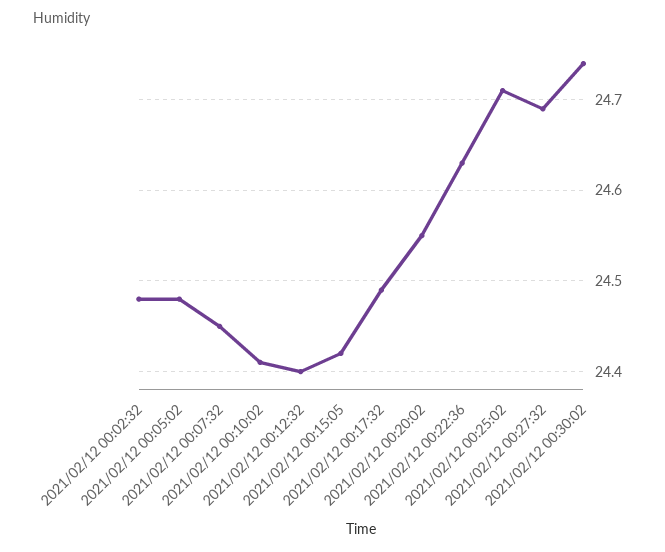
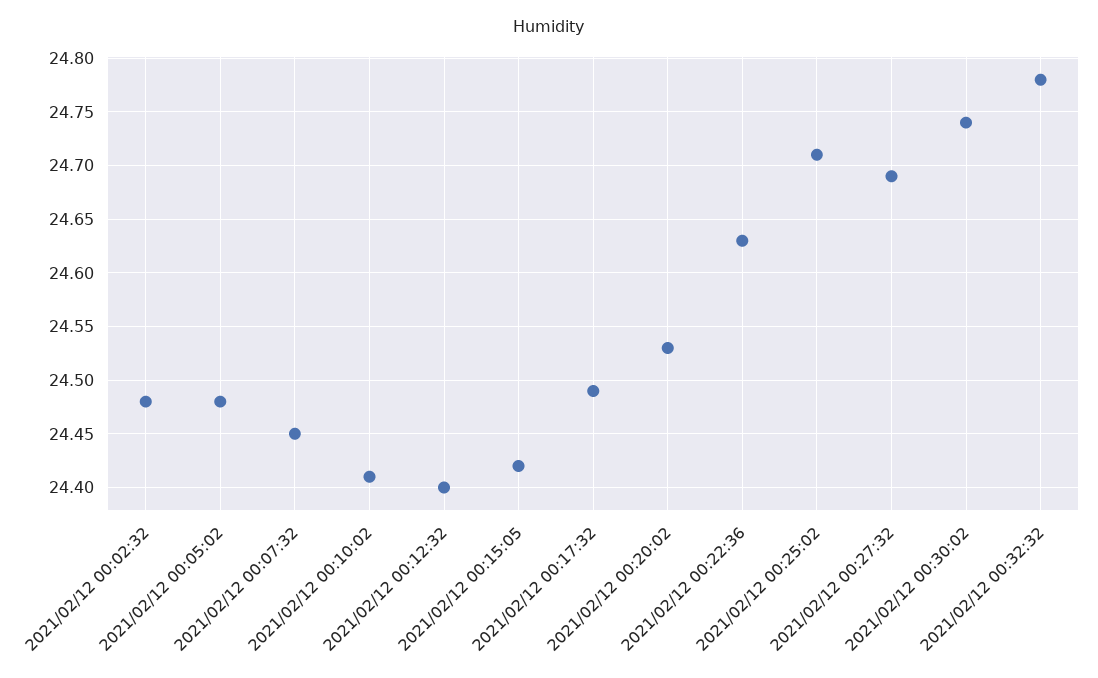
2021/02/12 00:20:02: 24.55 -> 24.53
2021/02/12 00:32:32: none -> 24.78

